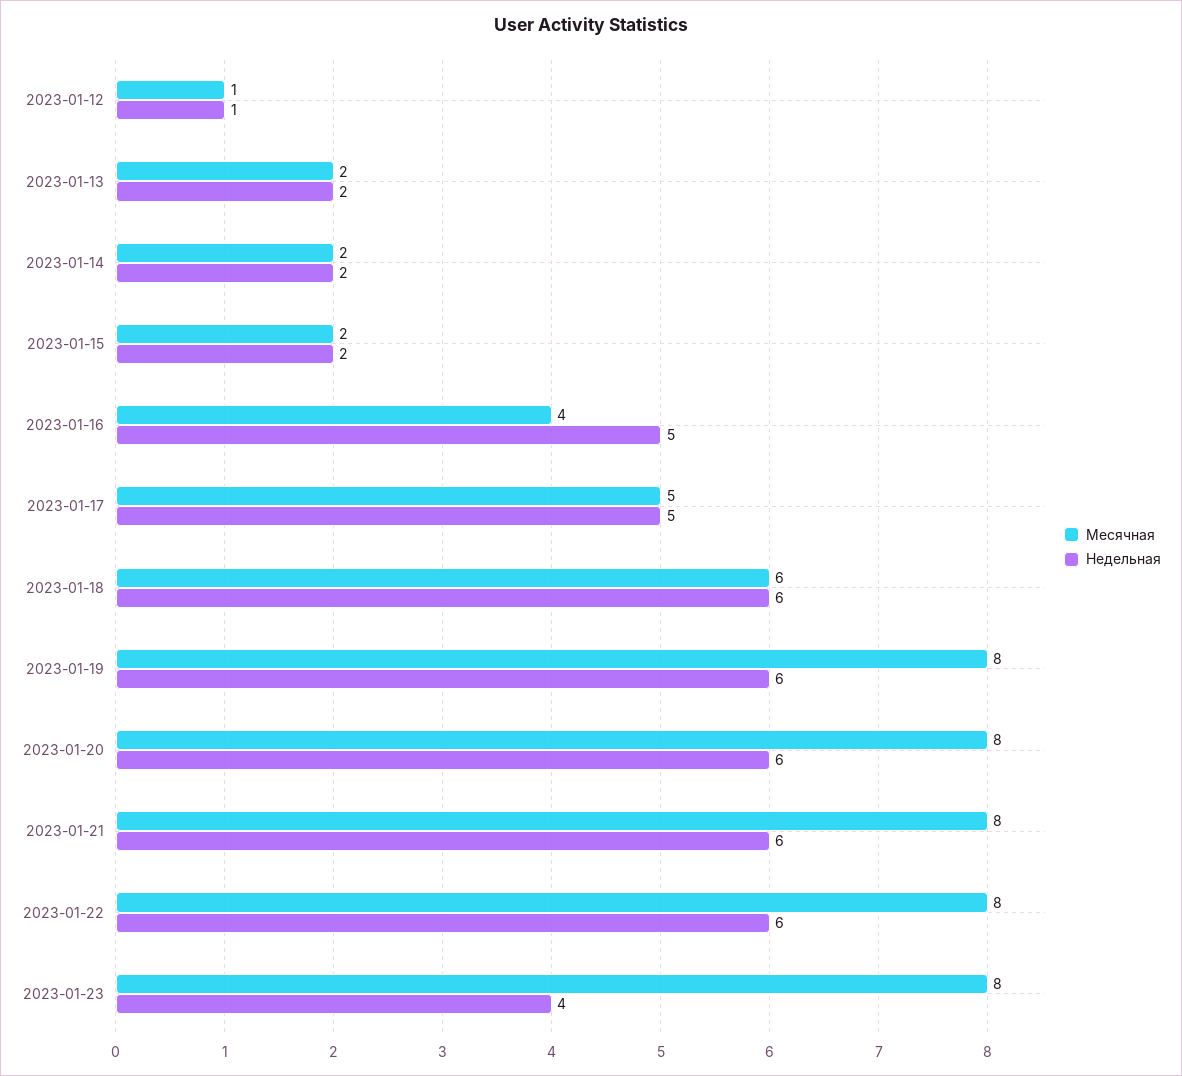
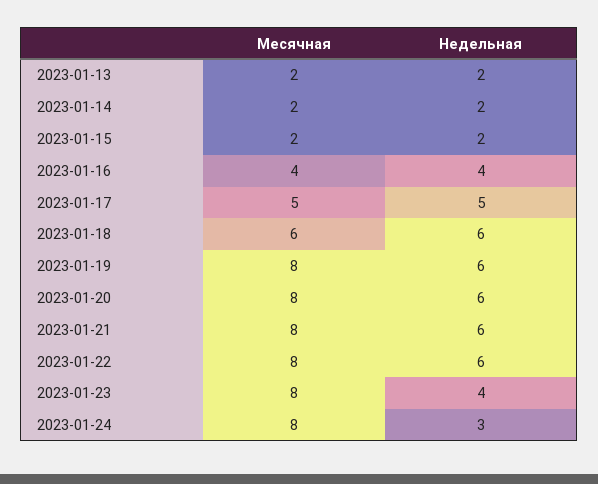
Месячная, 2023-01-12: 1 -> none
Недельная, 2023-01-12: 1 -> none
Недельная, 2023-01-16: 5 -> 4
Месячная, 2023-01-24: none -> 8
Недельная, 2023-01-24: none -> 3

